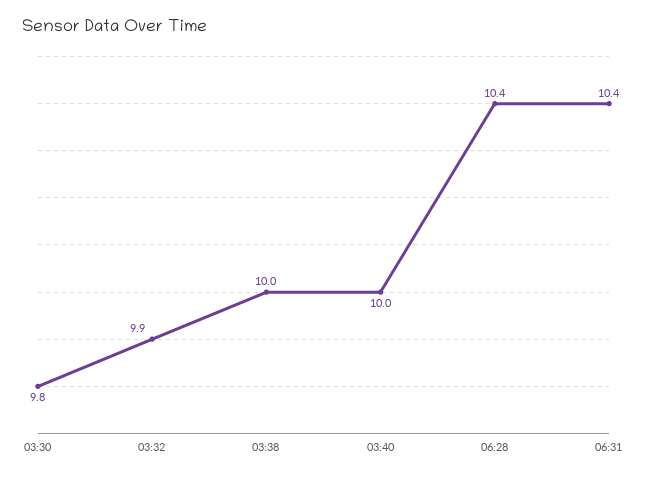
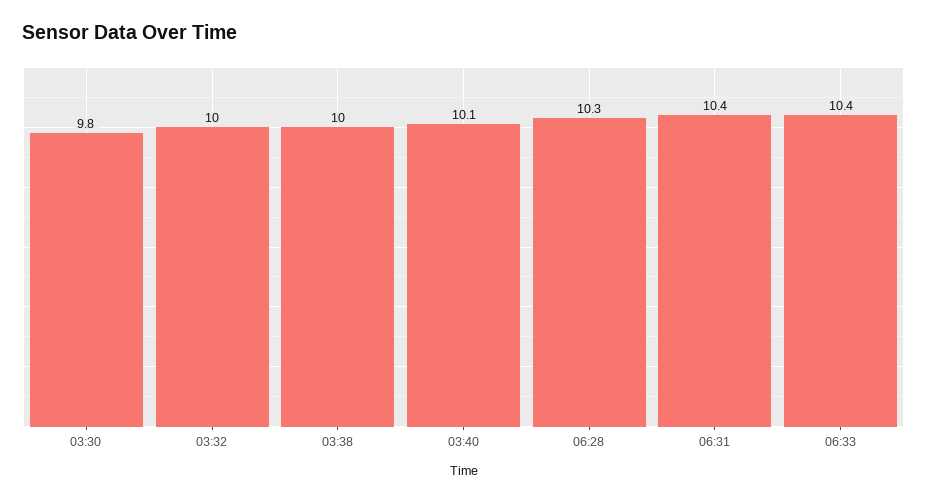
03:32: 9.9 -> 10
03:40: 10 -> 10.1
06:28: 10.4 -> 10.3
06:33: none -> 10.4

